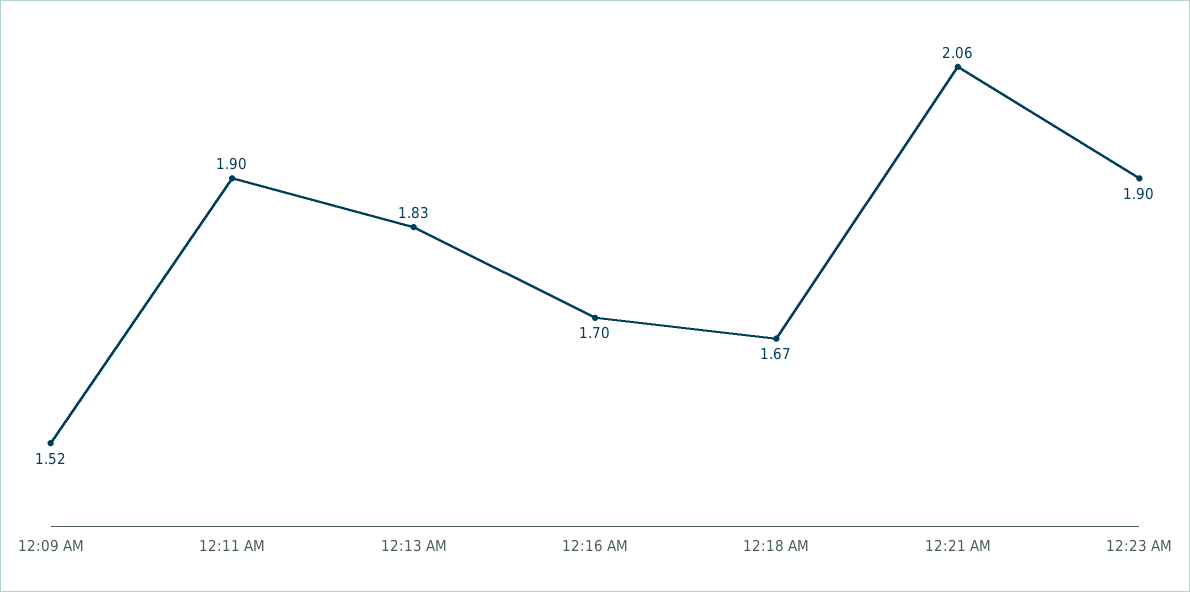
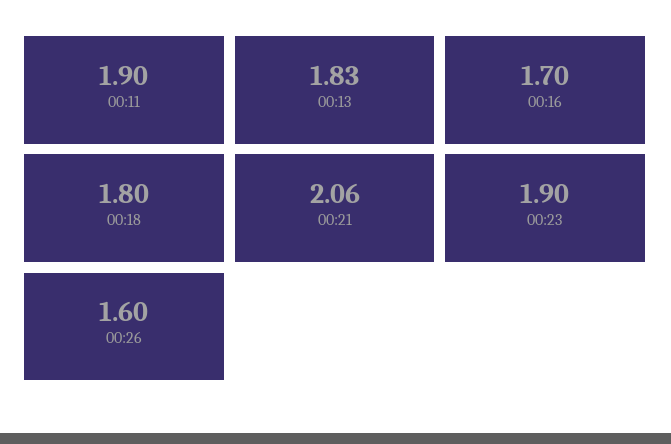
12:09 AM: 1.52 -> none
12:18 AM: 1.67 -> 1.8
00:26: none -> 1.6

